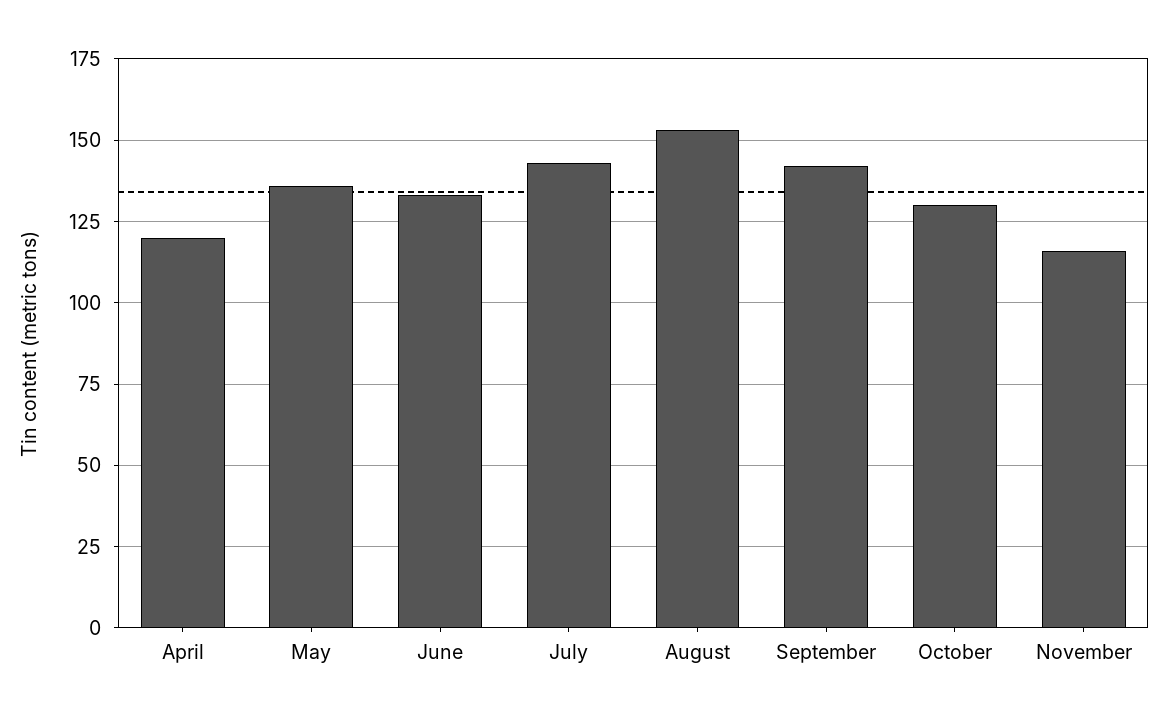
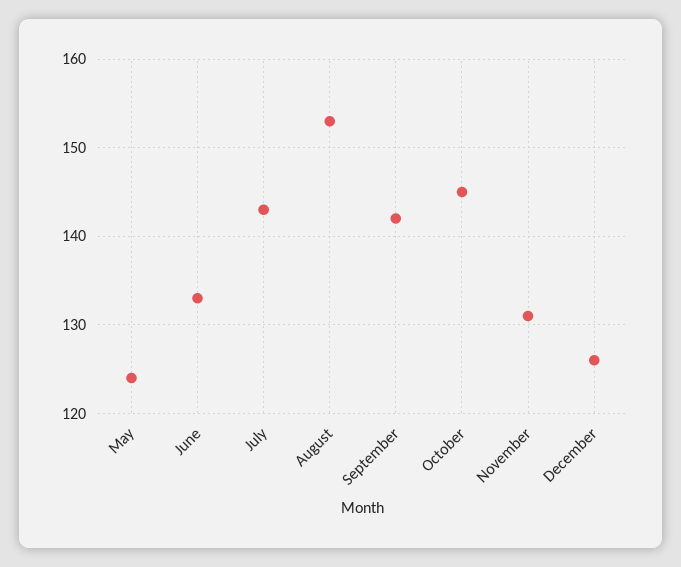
April: 120 -> none
May: 135 -> 124
October: 130 -> 145
November: 115 -> 131
December: none -> 126

